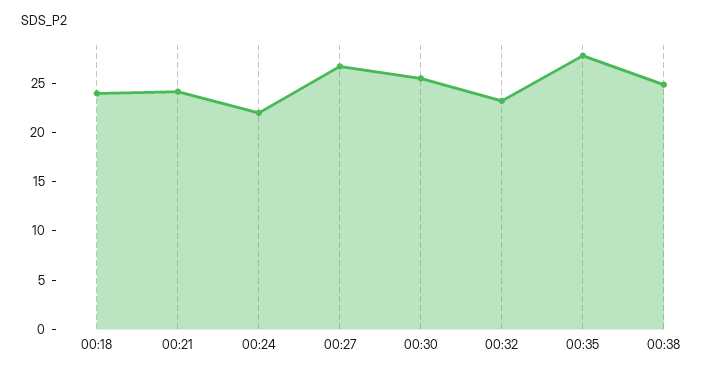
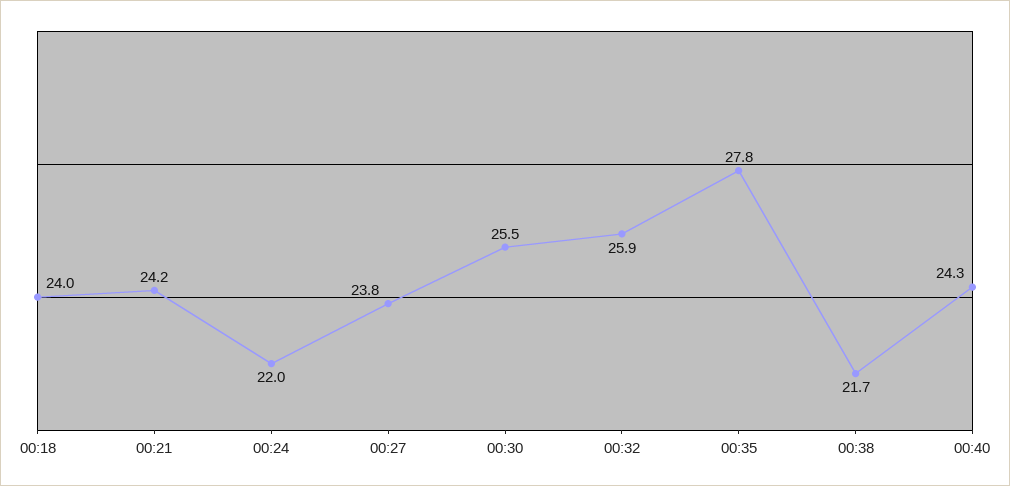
00:27: 27 -> 23.8
00:32: 23 -> 25.9
00:38: 25 -> 21.7
00:40: none -> 24.3

